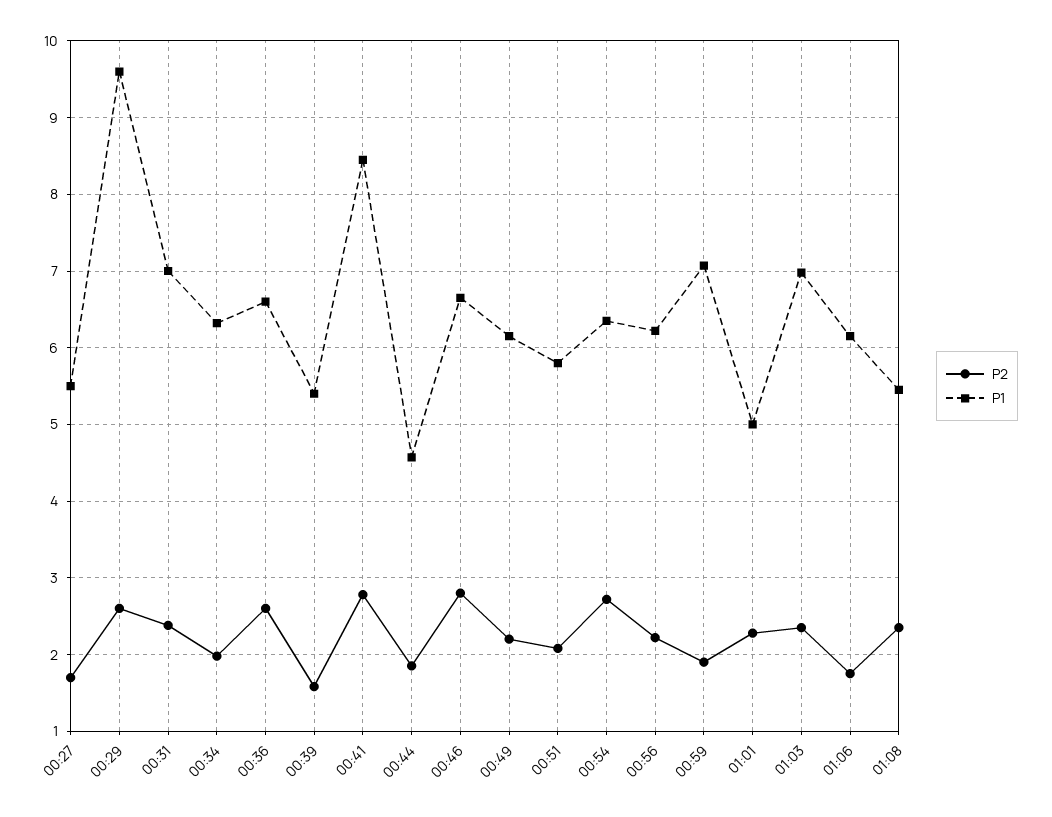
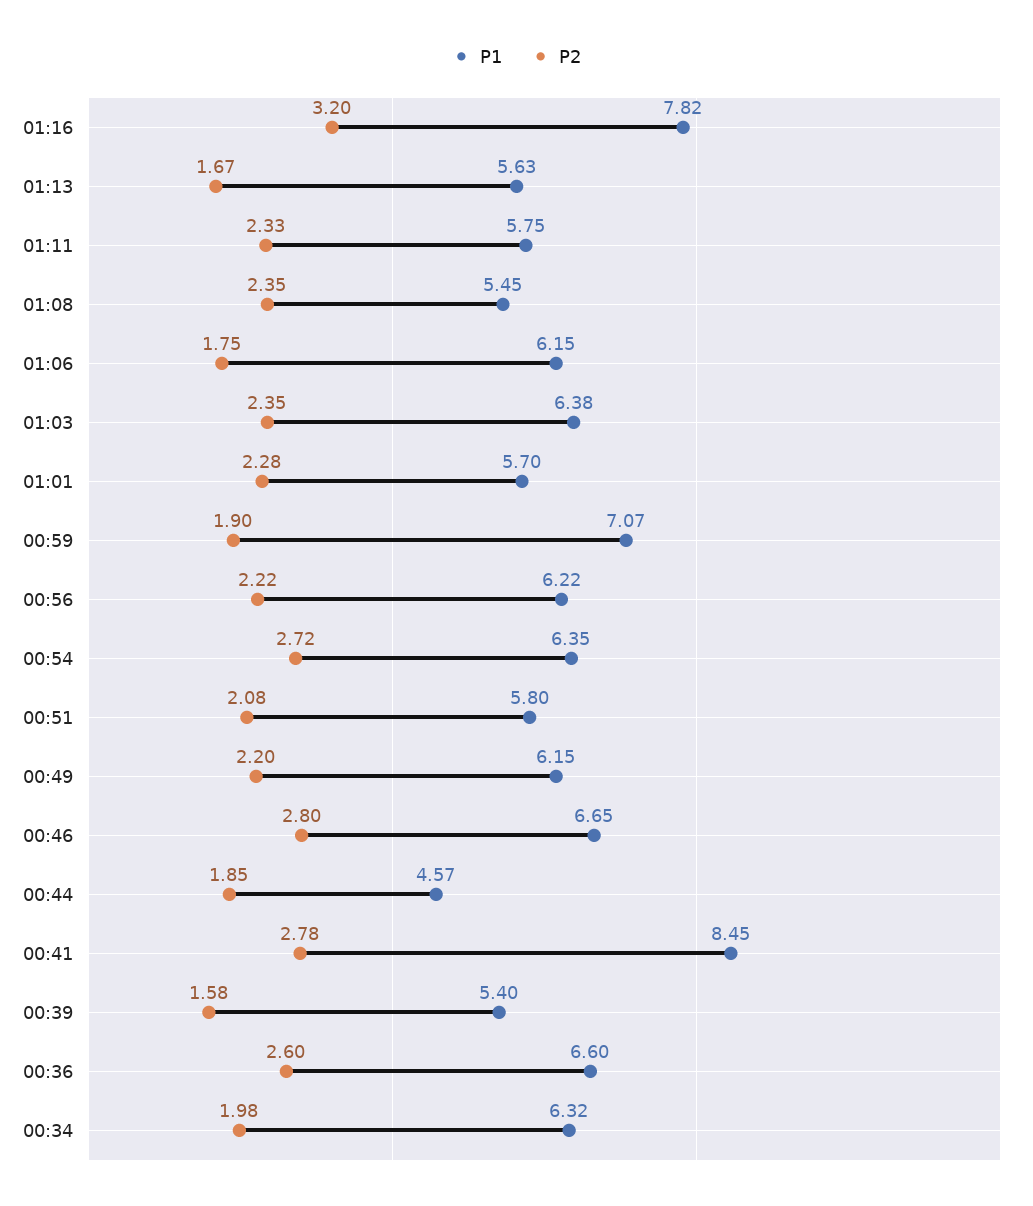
P2, 00:27: 1.7 -> none
P1, 00:27: 5.5 -> none
P2, 00:29: 2.6 -> none
P1, 00:29: 9.6 -> none
P2, 00:31: 2.4 -> none
P1, 00:31: 7 -> none
P1, 01:01: 5 -> 5.7
P1, 01:03: 7 -> 6.38
P1, 01:16: none -> 7.82
P2, 01:16: none -> 3.2
P1, 01:13: none -> 5.63
P2, 01:13: none -> 1.67
P1, 01:11: none -> 5.75
P2, 01:11: none -> 2.33

